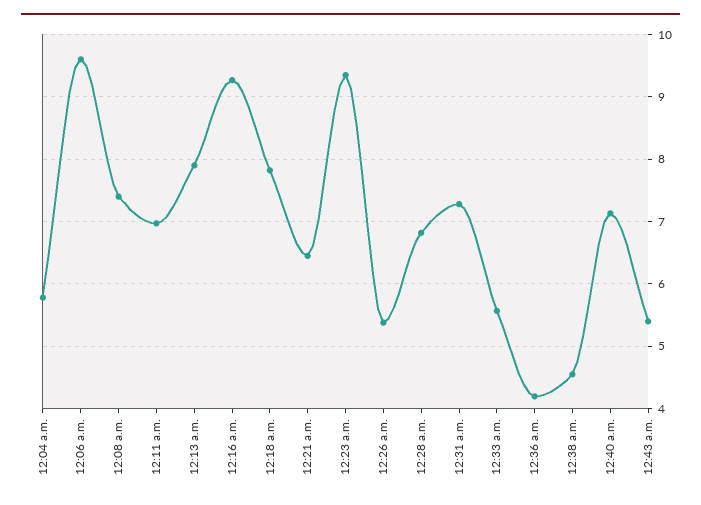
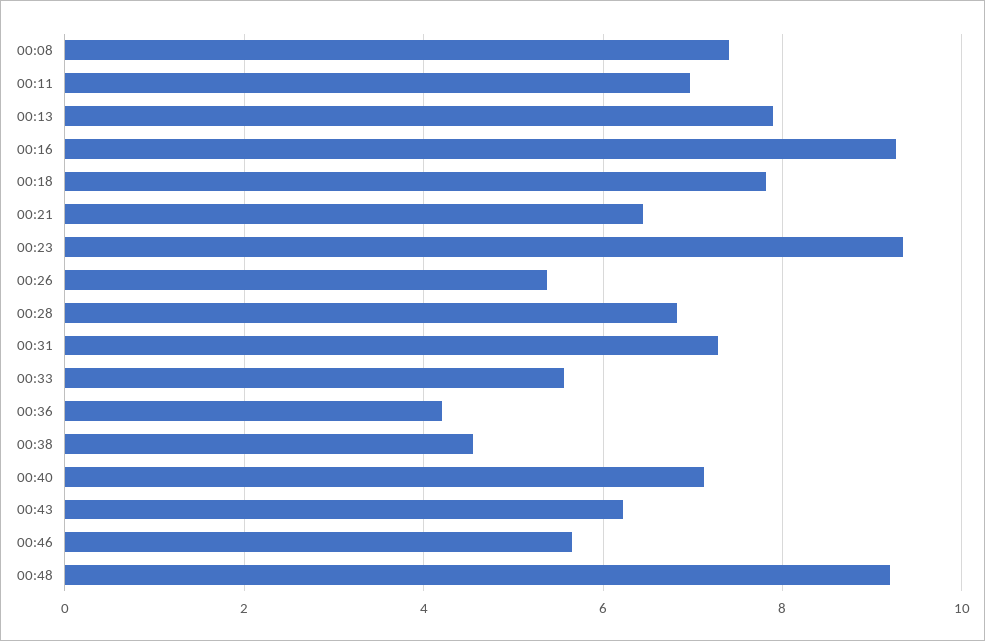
12:04 a.m.: 5.8 -> none
12:06 a.m.: 9.6 -> none
12:43 a.m.: 5.4 -> 6.2
00:46: none -> 5.6
00:48: none -> 9.2

